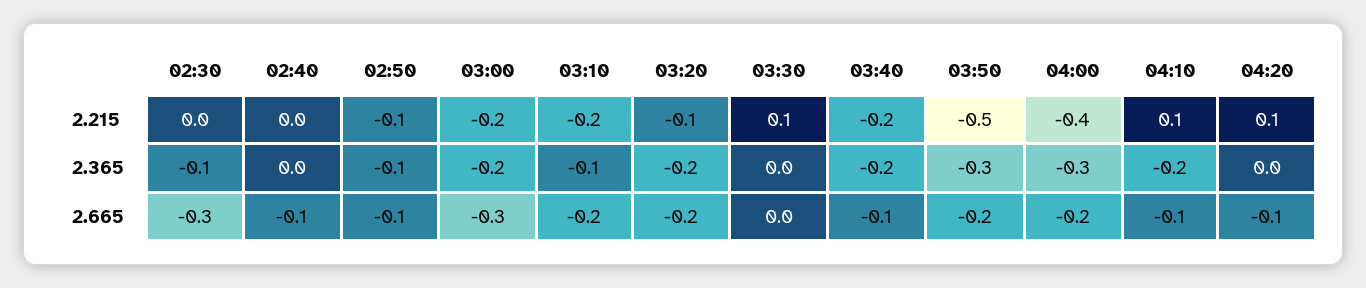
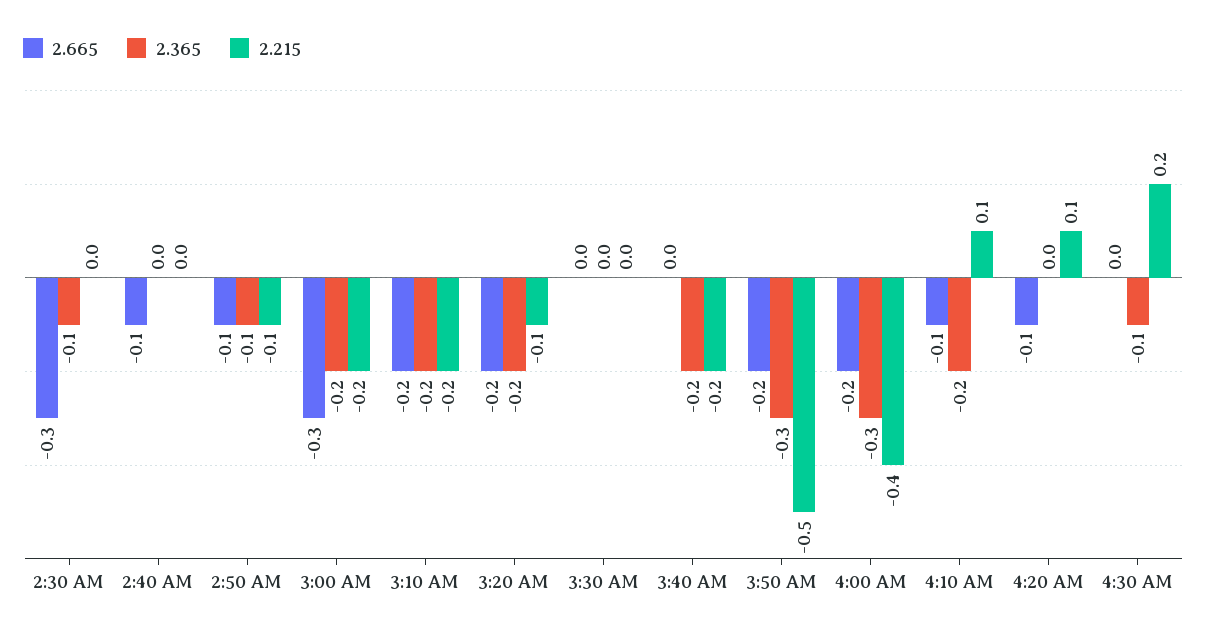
2.215, 03:30: 0.1 -> 0
2.365, 03:10: -0.1 -> -0.2
2.665, 03:40: -0.1 -> 0
2.665, 4:30 AM: none -> 0
2.365, 4:30 AM: none -> -0.1
2.215, 4:30 AM: none -> 0.2

